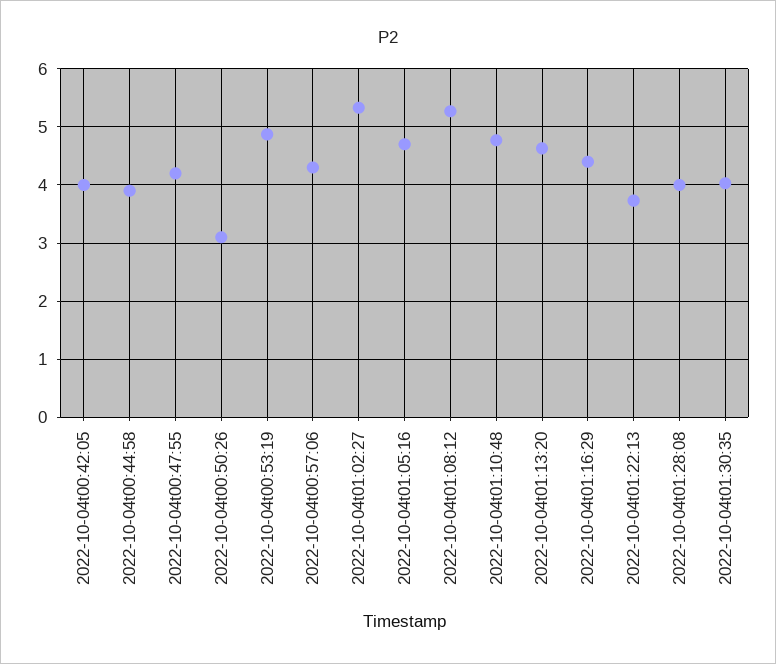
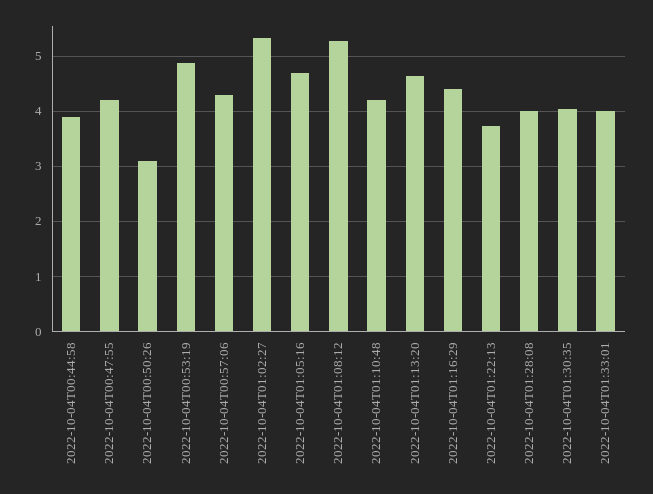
2022-10-04t00:42:05: 4 -> none
2022-10-04t01:10:48: 4.8 -> 4.2
2022-10-04T01:33:01: none -> 4

